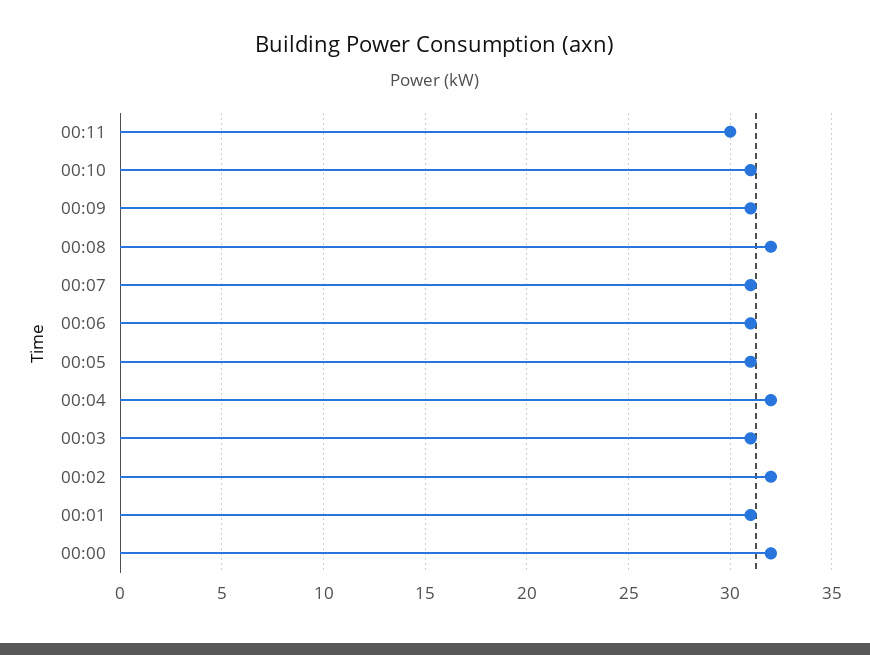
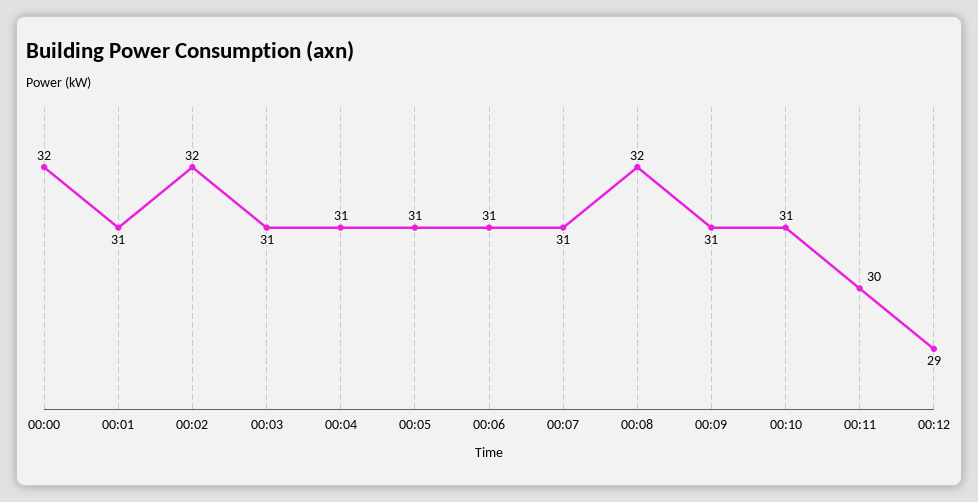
00:04: 32 -> 31
00:12: none -> 29

